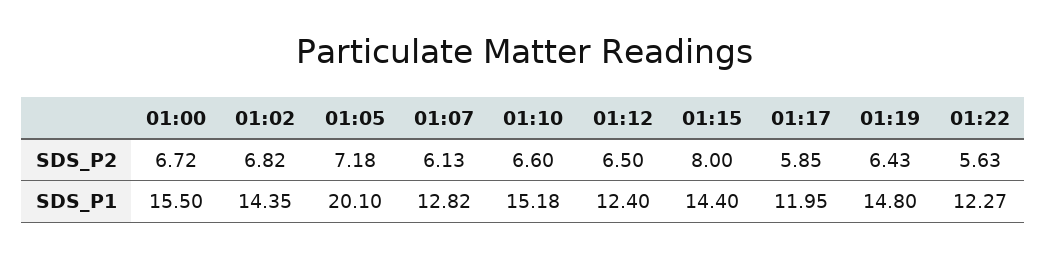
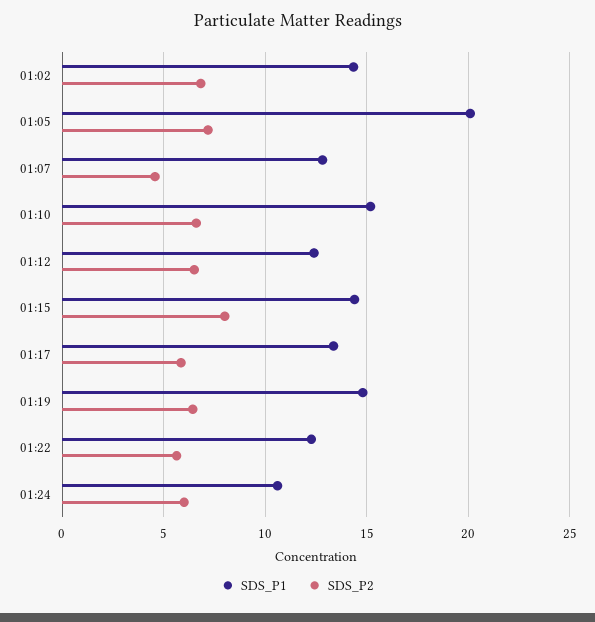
SDS_P2, 01:00: 6.72 -> none
SDS_P2, 01:07: 6.13 -> 4.5
SDS_P1, 01:00: 15.5 -> none
SDS_P1, 01:17: 11.95 -> 13.5
SDS_P1, 01:24: none -> 10.5
SDS_P2, 01:24: none -> 6

